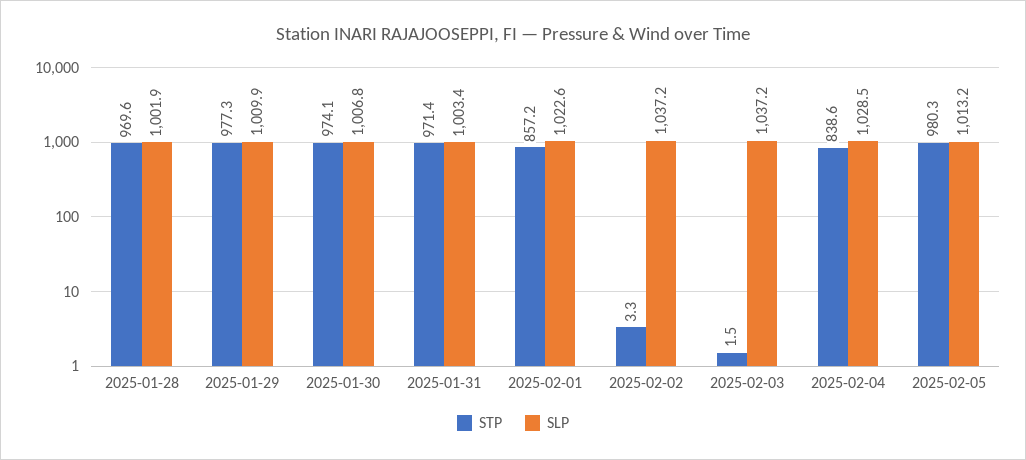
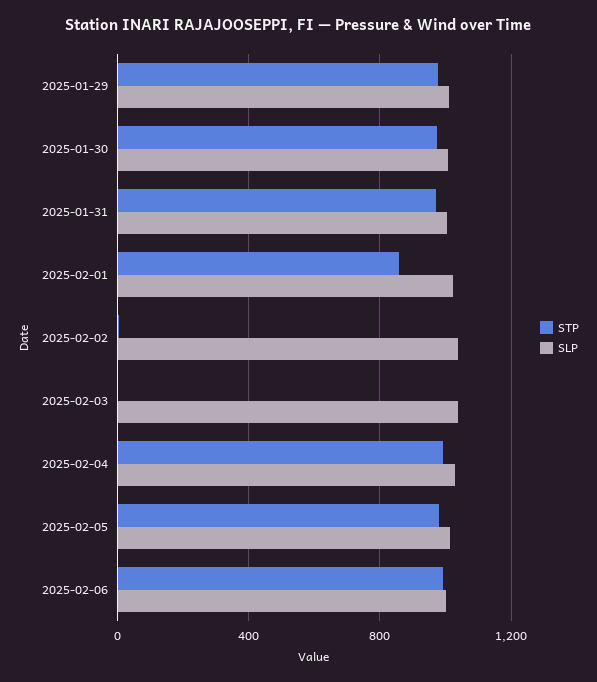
STP, 2025-01-28: 969.6 -> none
SLP, 2025-01-28: 1001.9 -> none
STP, 2025-02-04: 838.6 -> 1000
STP, 2025-02-06: none -> 1000
SLP, 2025-02-06: none -> 1000

